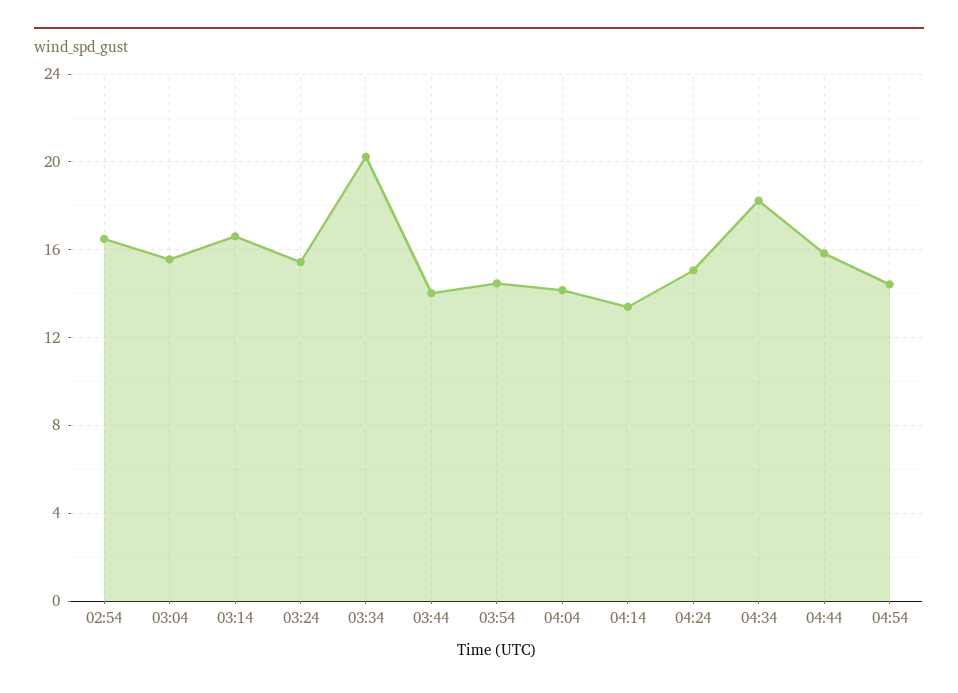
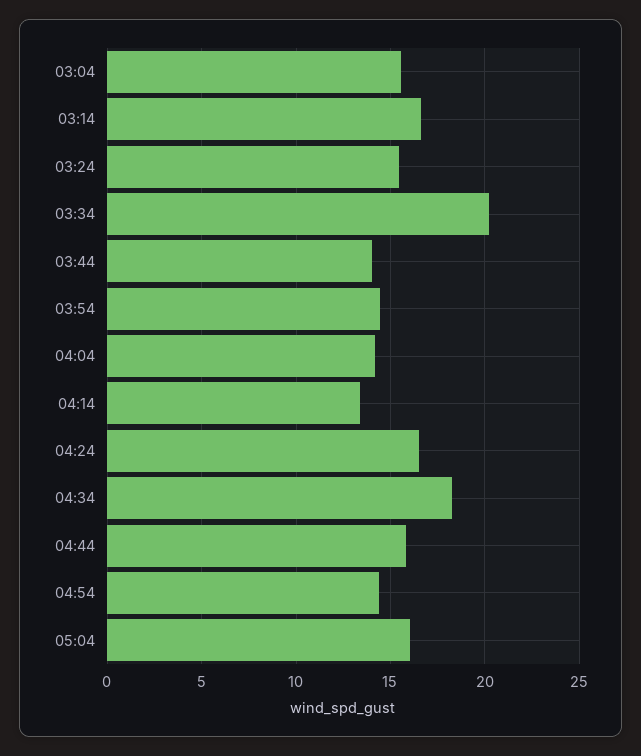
02:54: 16.5 -> none
04:24: 15 -> 16.5
05:04: none -> 16

